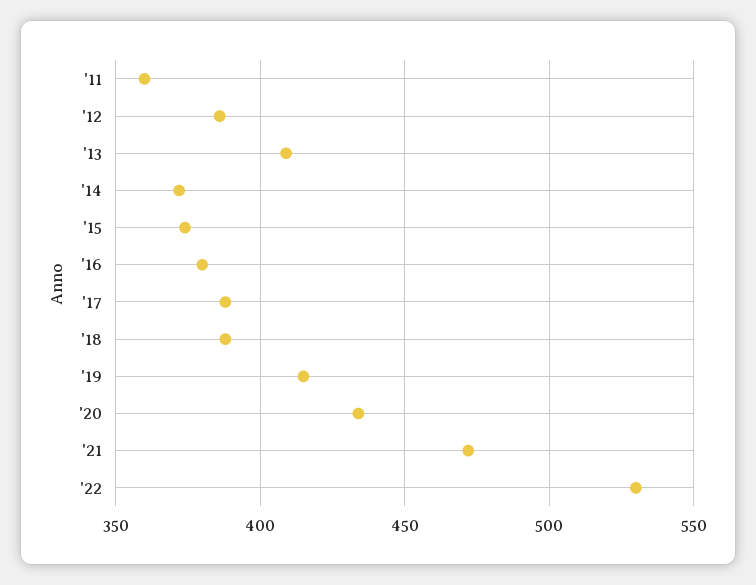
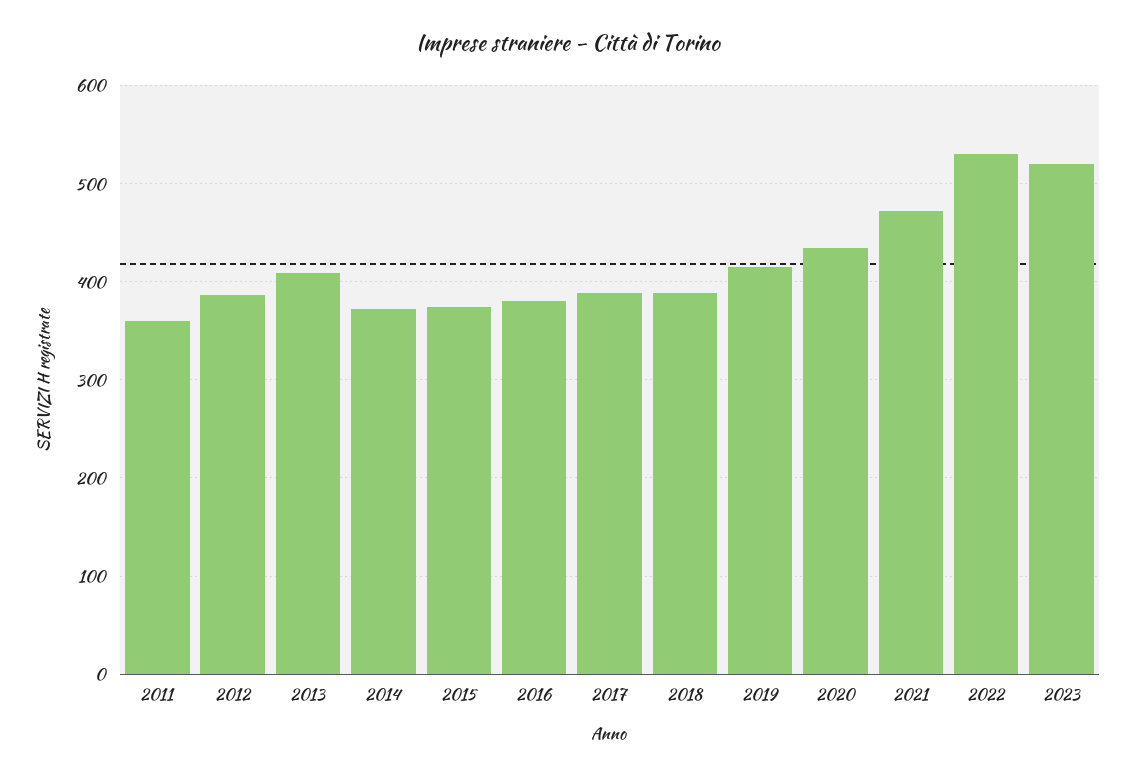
2023: none -> 520

